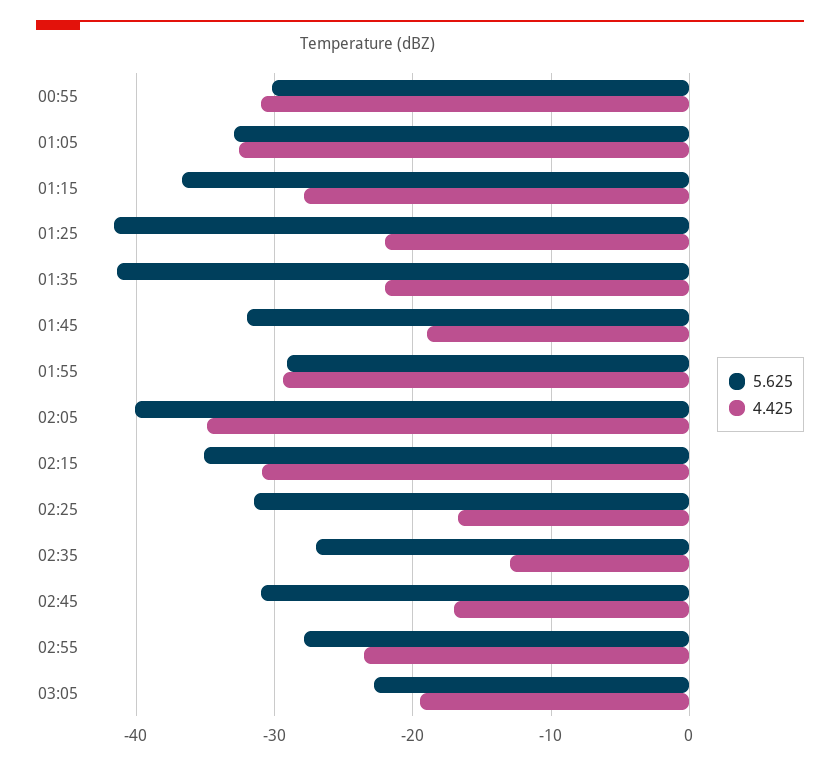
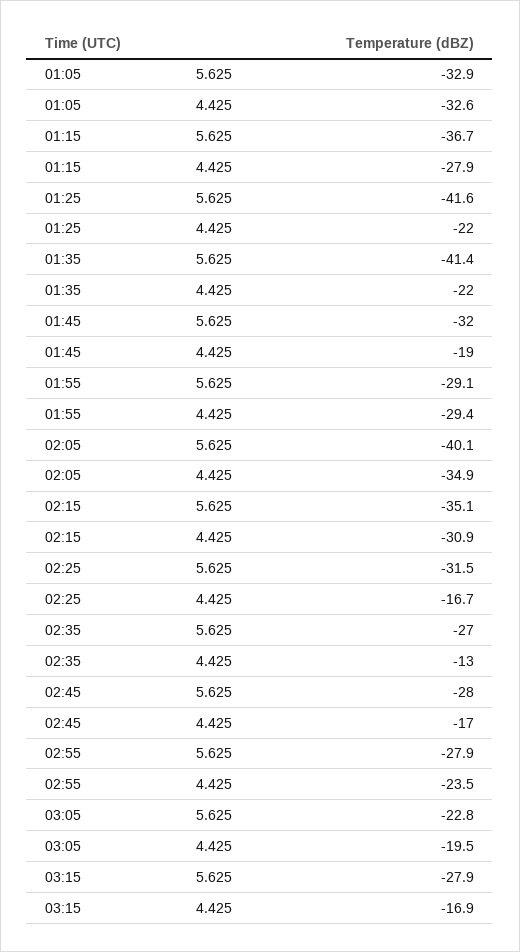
5.625, 00:55: -30 -> none
4.425, 00:55: -31 -> none
5.625, 02:45: -31 -> -28
5.625, 03:15: none -> -27.9
4.425, 03:15: none -> -16.9

